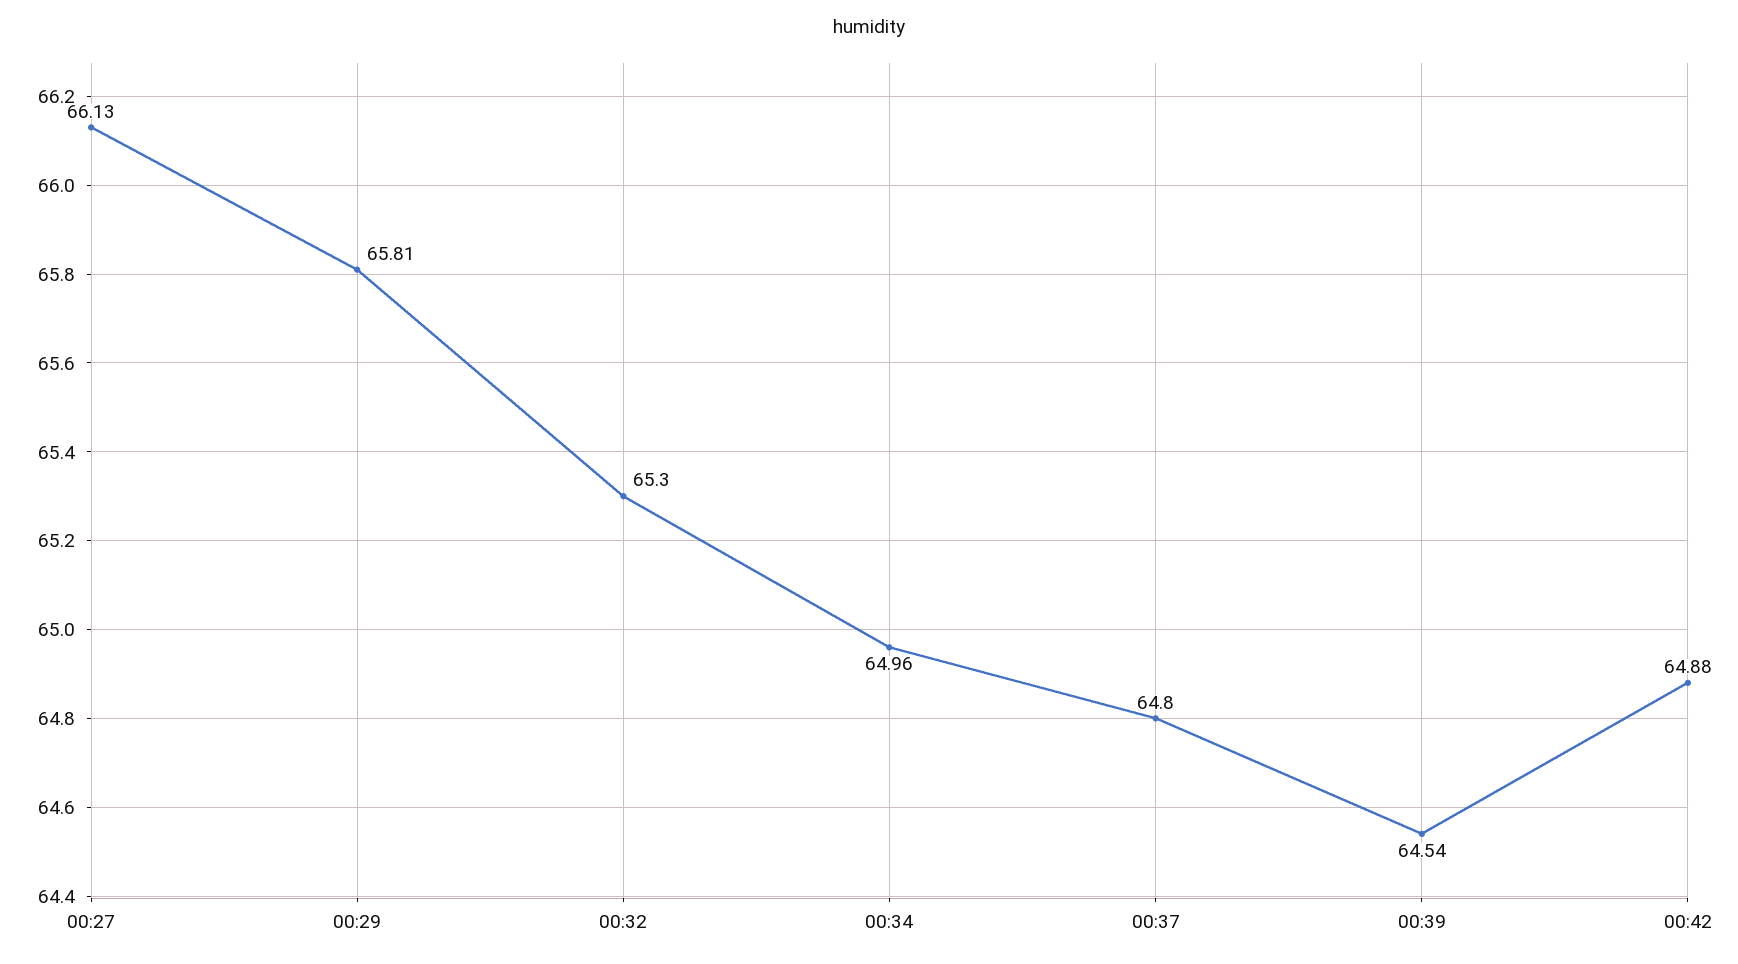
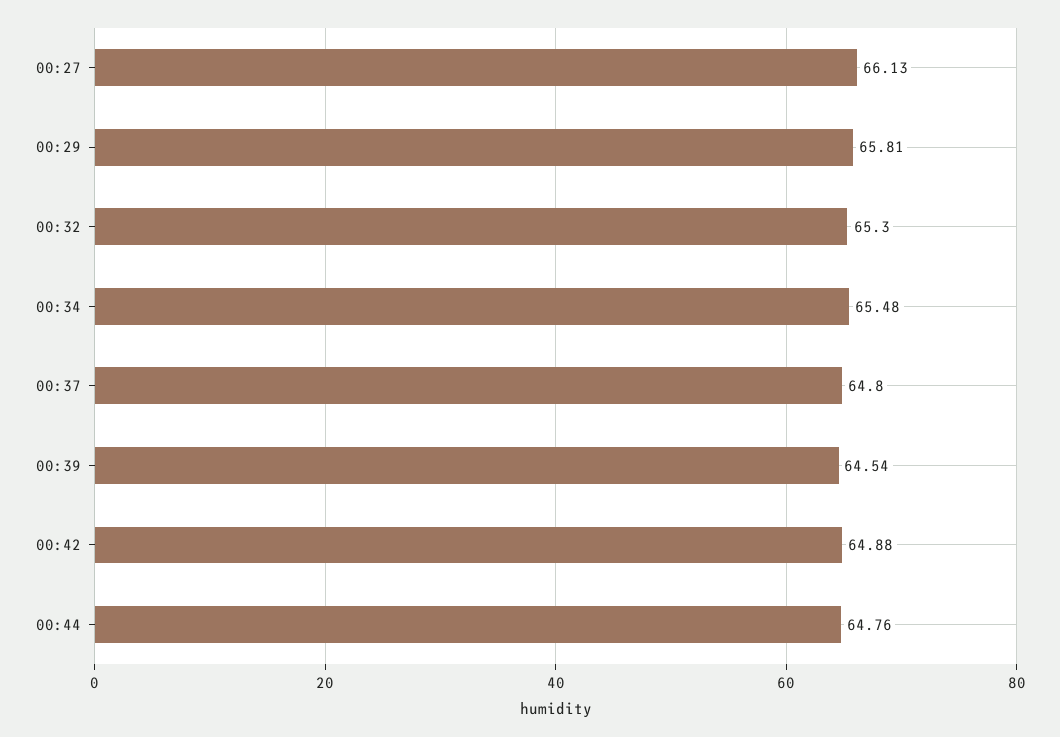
00:34: 64.96 -> 65.48
00:44: none -> 64.76

